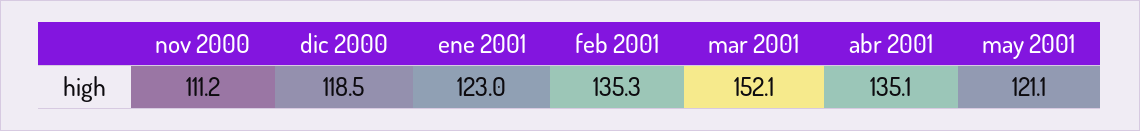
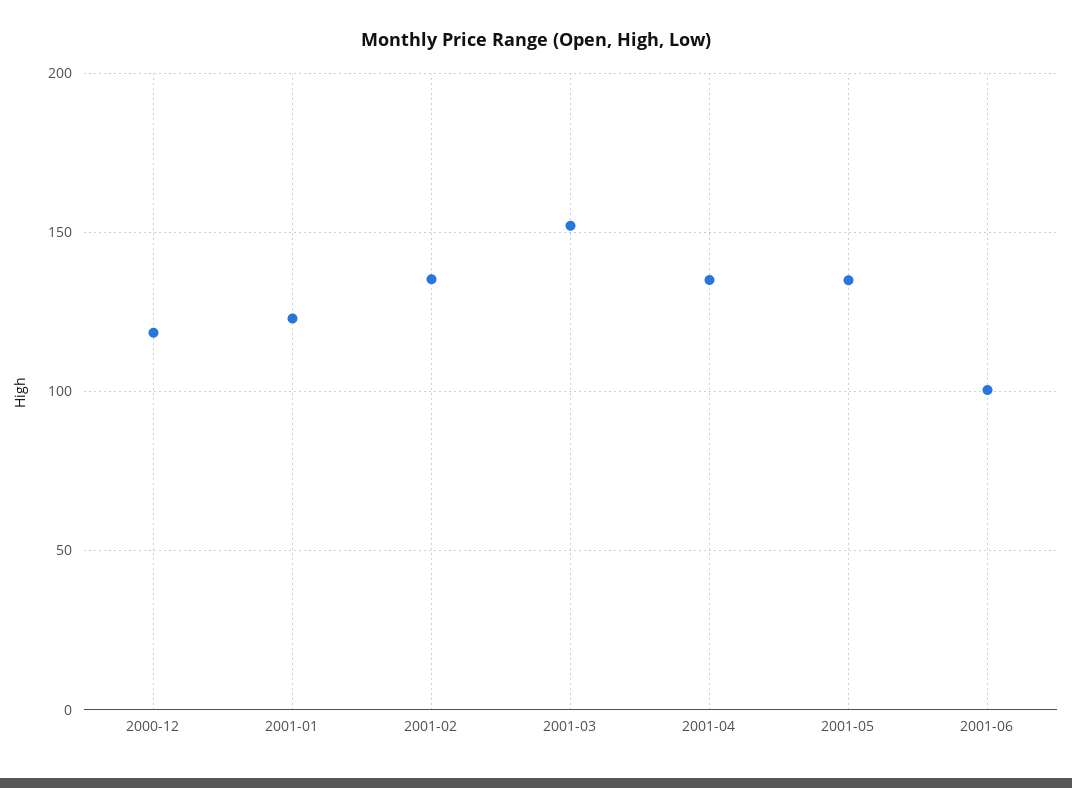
nov 2000: 111.2 -> none
may 2001: 121.1 -> 135
2001-06: none -> 100

